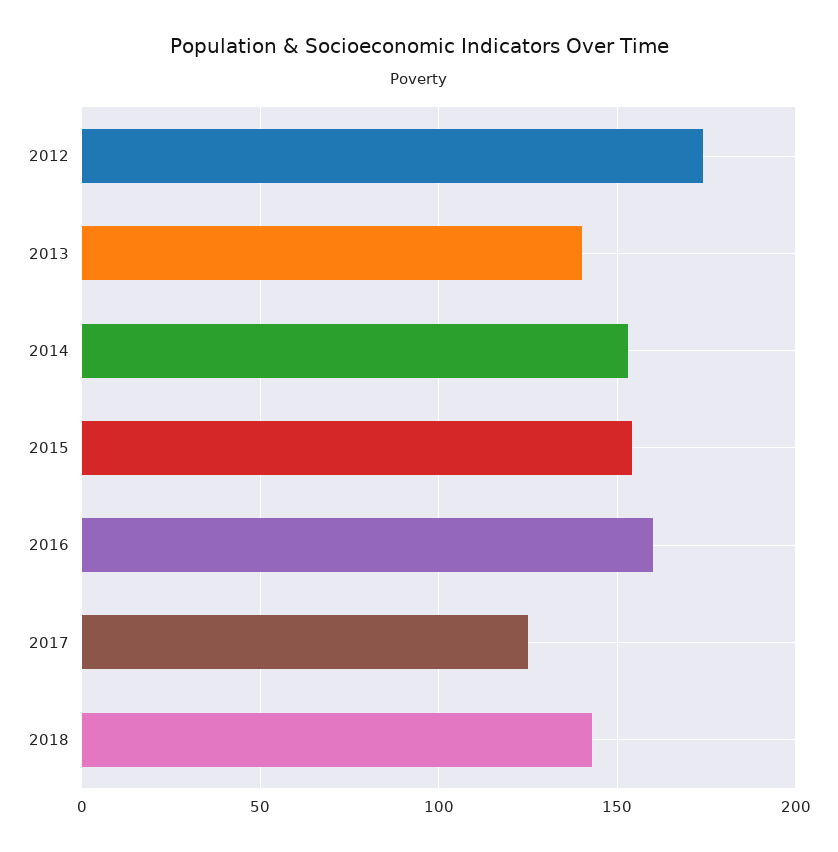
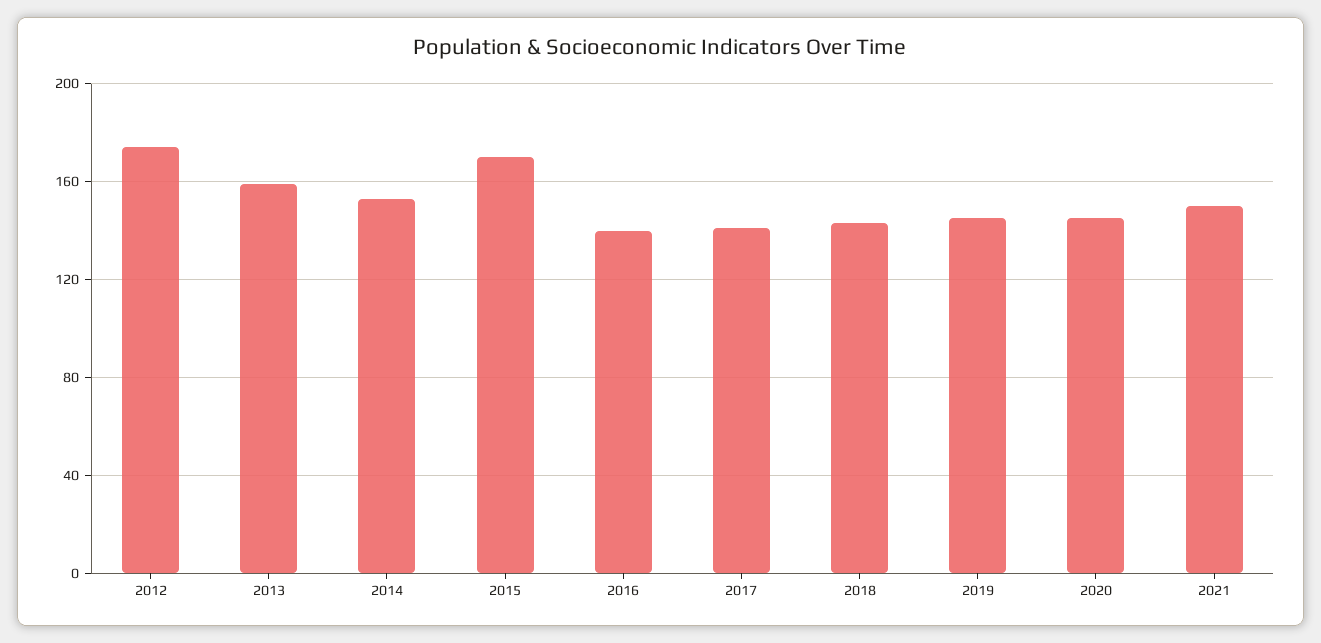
2013: 140 -> 160
2015: 155 -> 170
2016: 160 -> 140
2017: 125 -> 140
2019: none -> 145
2020: none -> 145
2021: none -> 150

